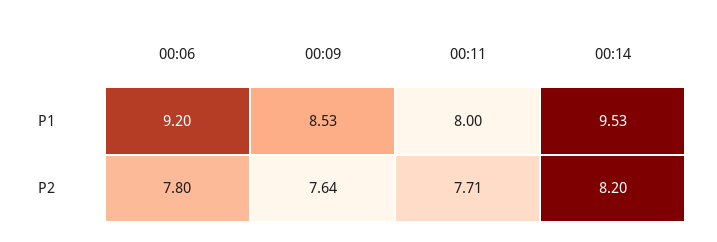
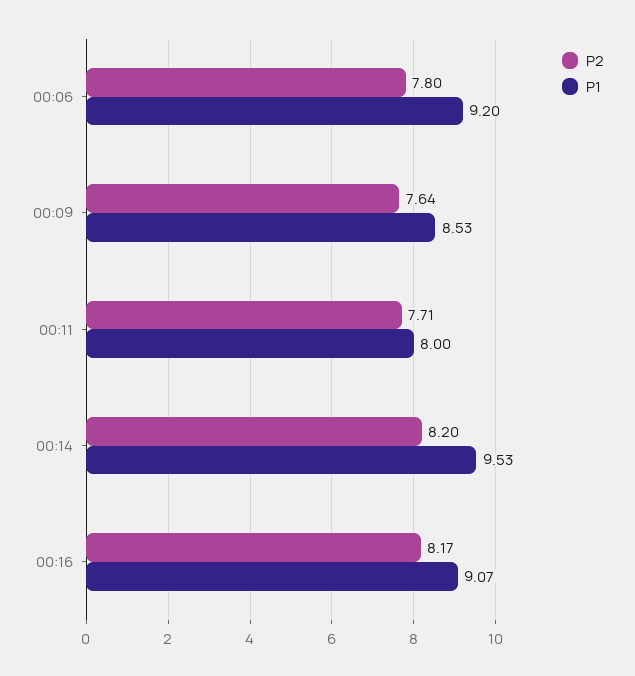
P2, 00:16: none -> 8.17
P1, 00:16: none -> 9.07

